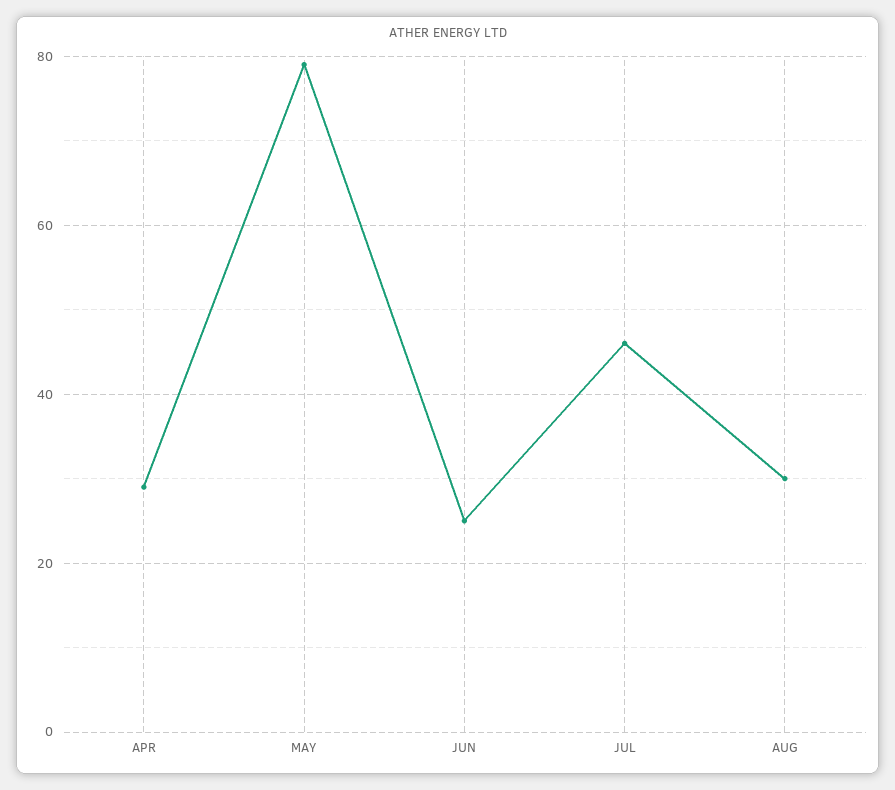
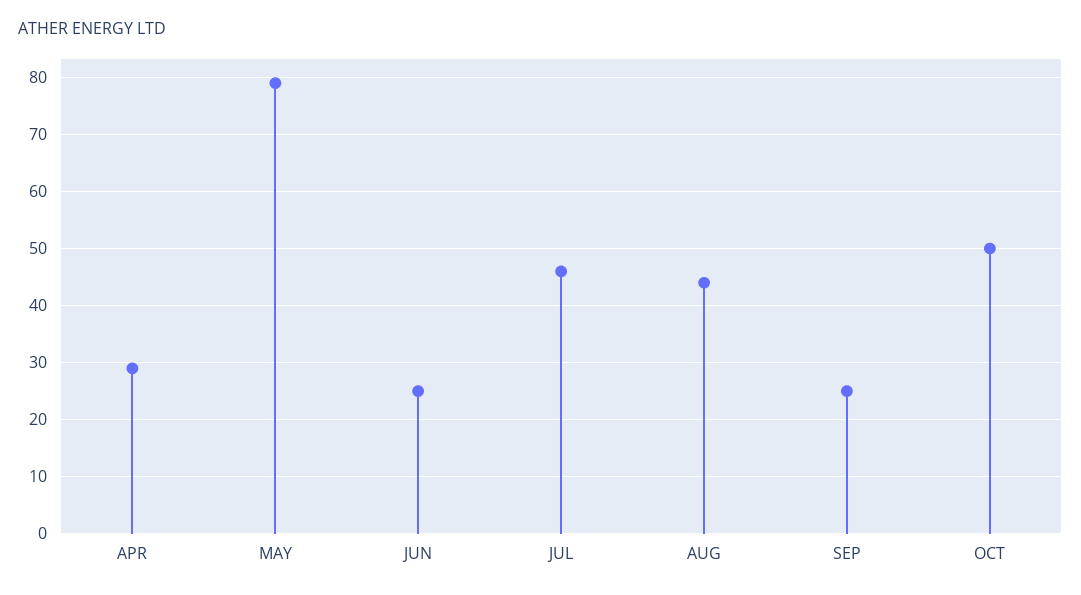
AUG: 30 -> 45
SEP: none -> 25
OCT: none -> 50

